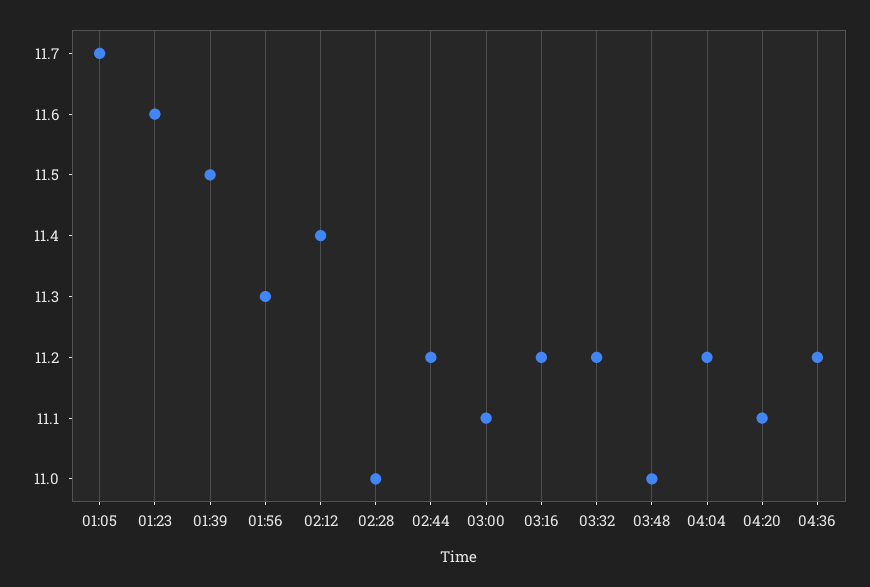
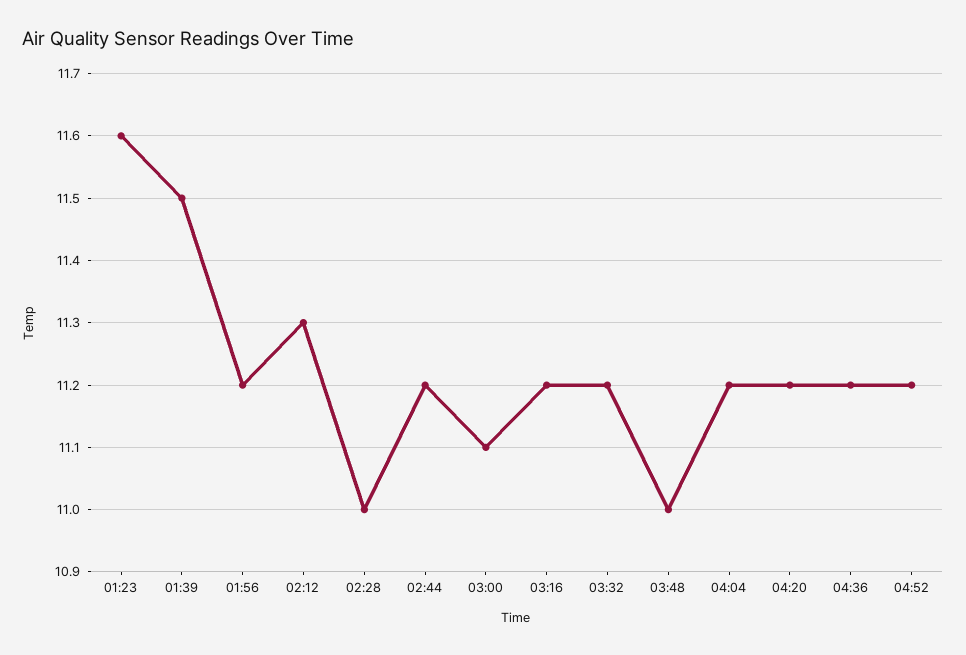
01:05: 11.7 -> none
01:56: 11.3 -> 11.2
02:12: 11.4 -> 11.3
04:20: 11.1 -> 11.2
04:52: none -> 11.2

